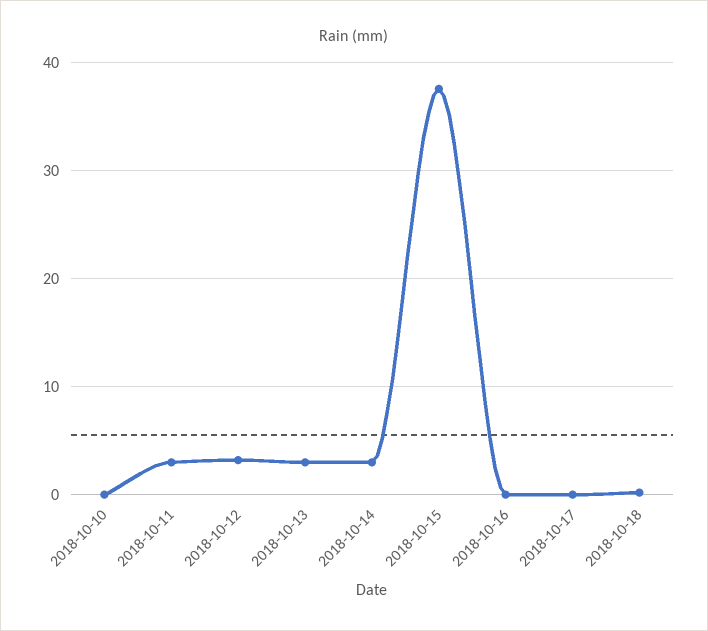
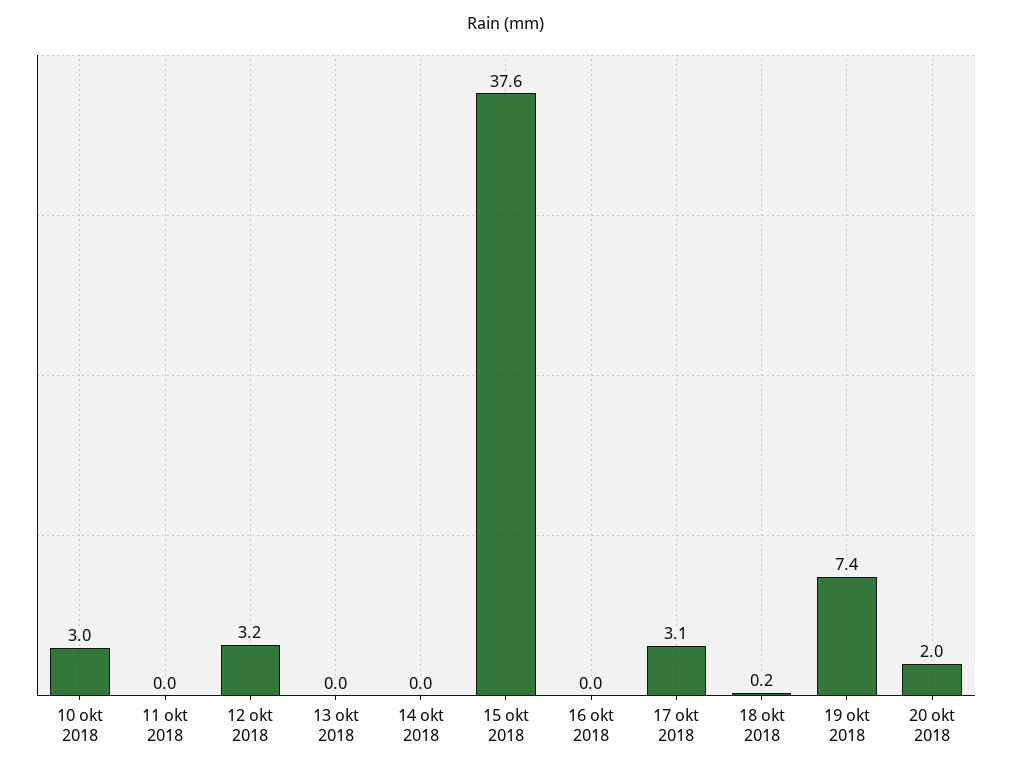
2018-10-10: 0 -> 3
2018-10-11: 3 -> 0
2018-10-13: 3 -> 0
2018-10-14: 3 -> 0
2018-10-17: 0 -> 3.1
19 okt 2018: none -> 7.4
20 okt 2018: none -> 2

